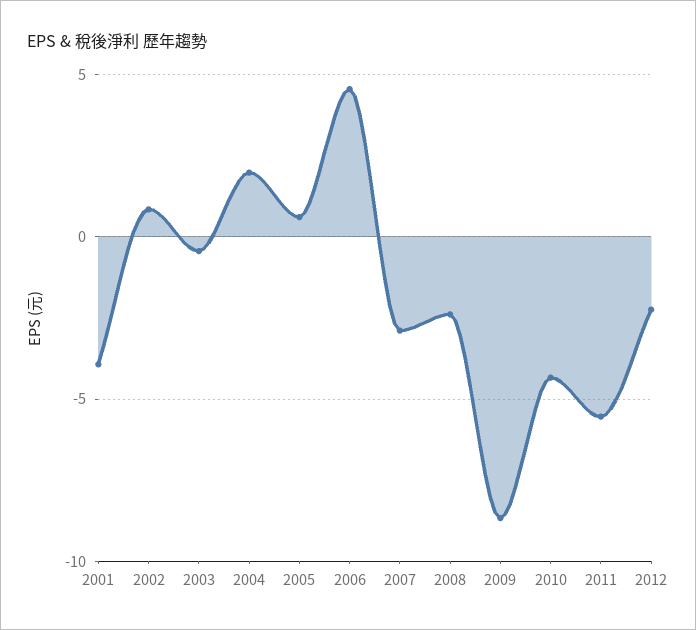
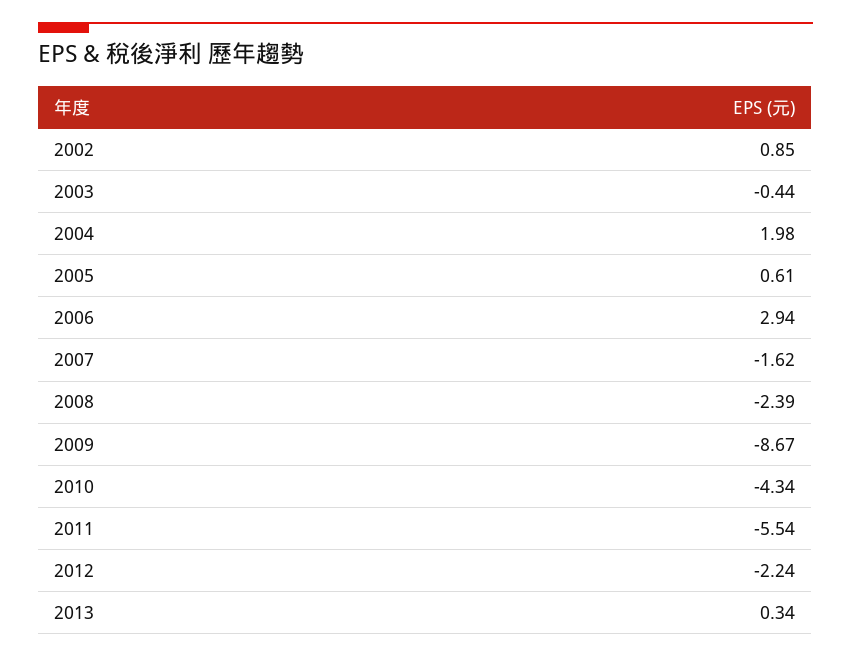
2001: -4 -> none
2006: 4.5 -> 2.94
2007: -3 -> -1.62
2013: none -> 0.34

